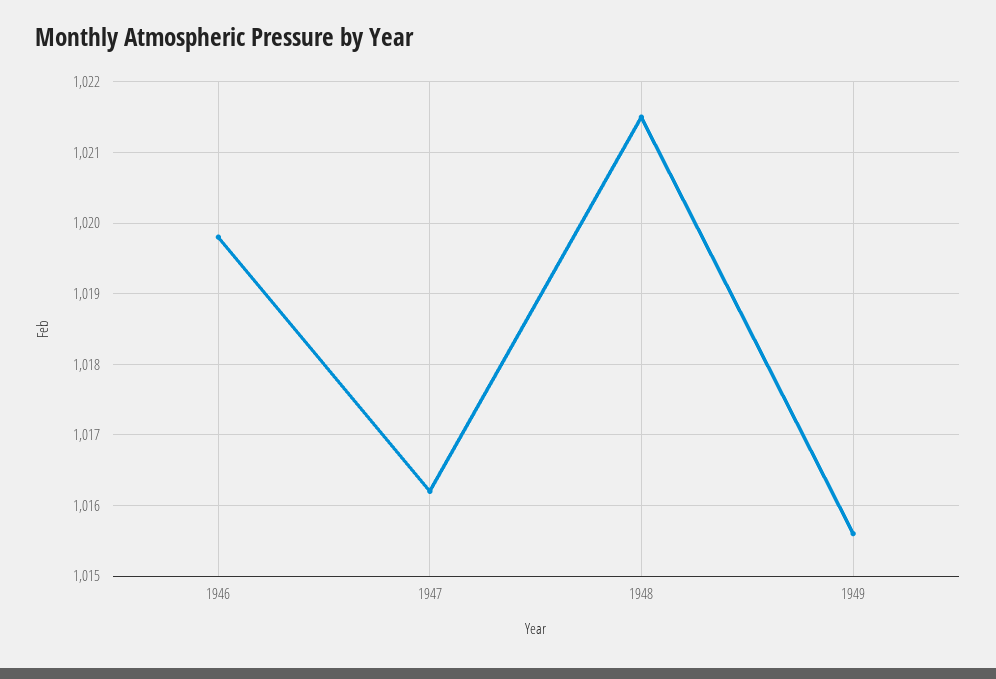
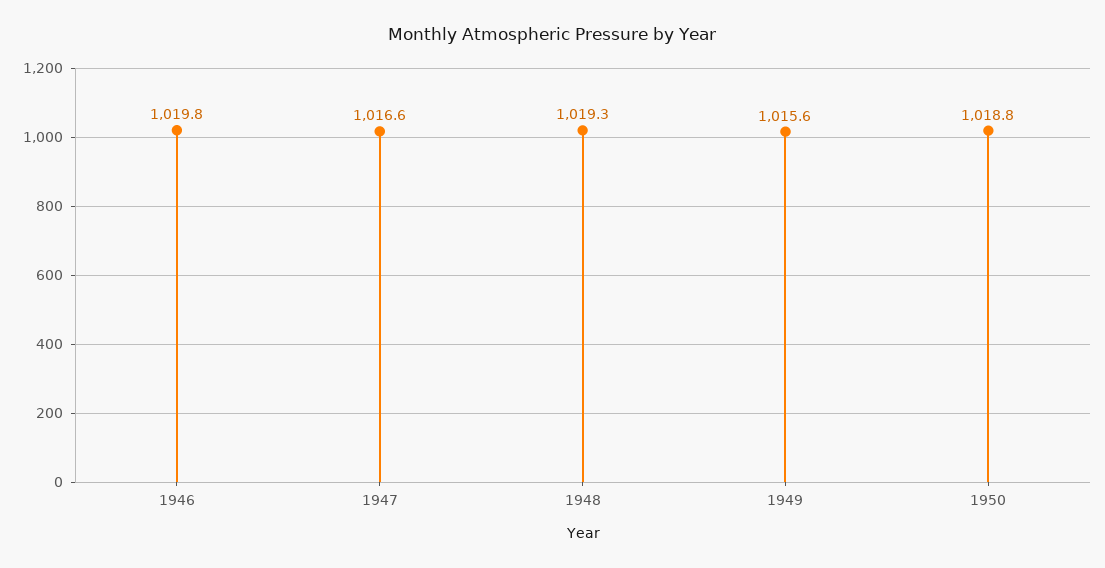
1947: 1016.2 -> 1016.6
1948: 1021.5 -> 1019.3
1950: none -> 1018.8

